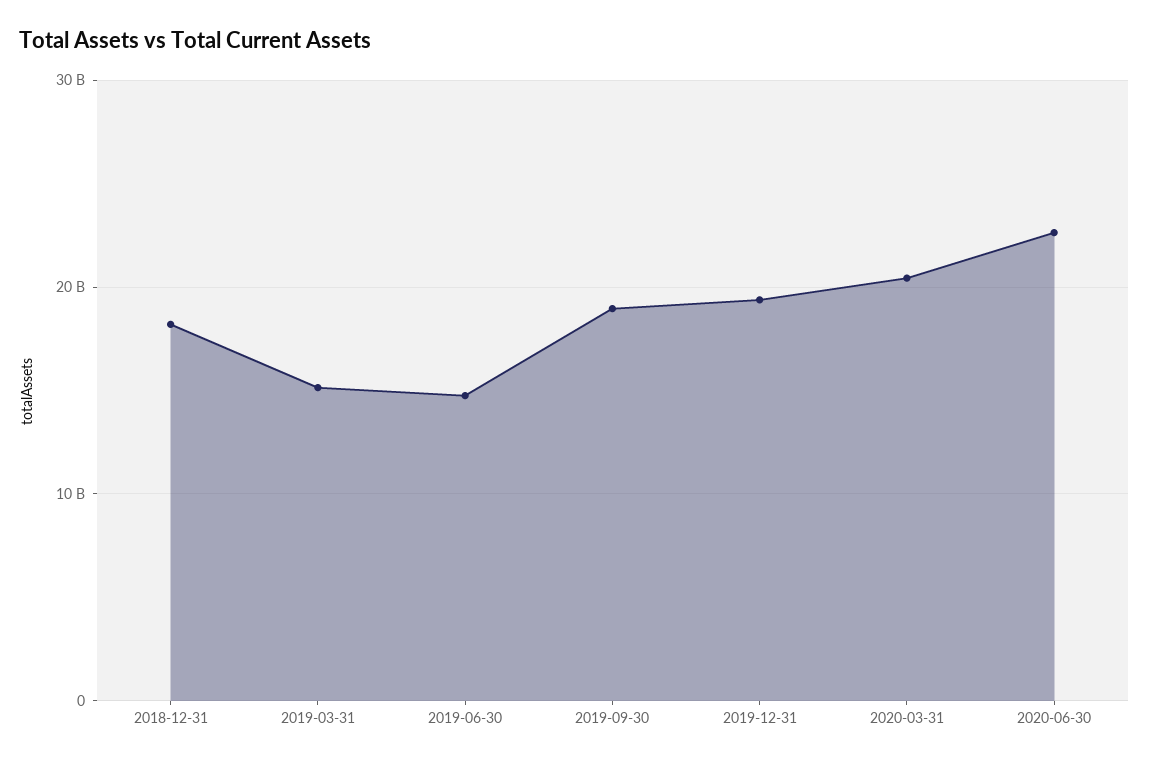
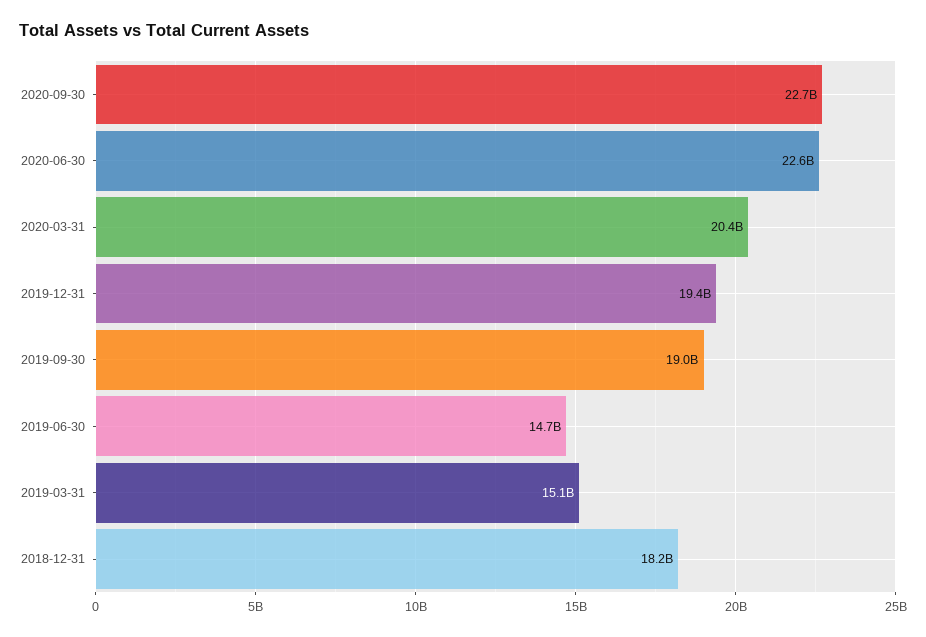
2020-09-30: none -> 22700000000

